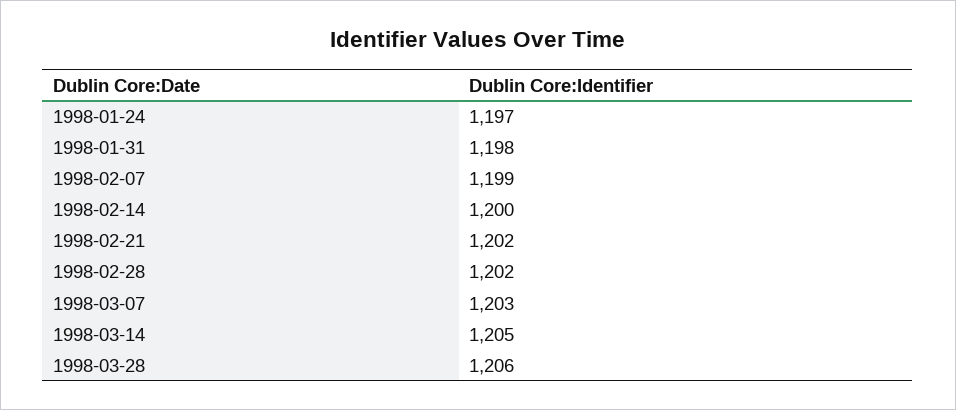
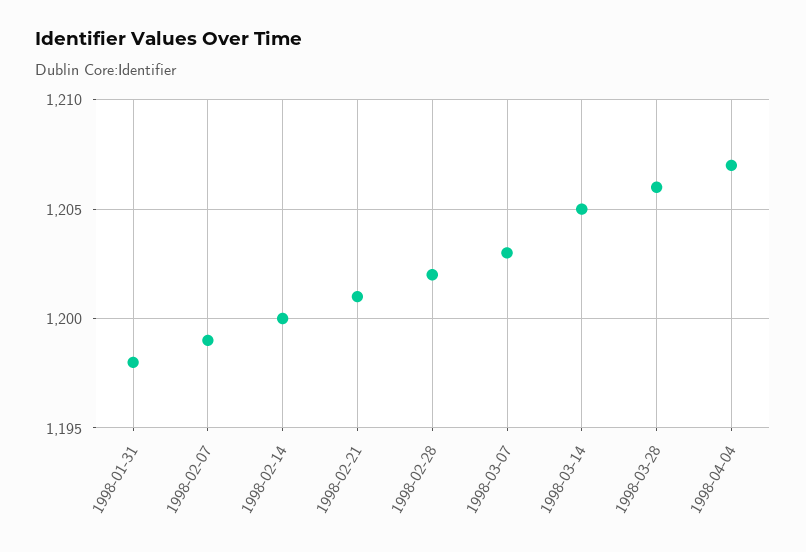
1998-01-24: 1197 -> none
1998-02-21: 1202 -> 1201
1998-04-04: none -> 1207

